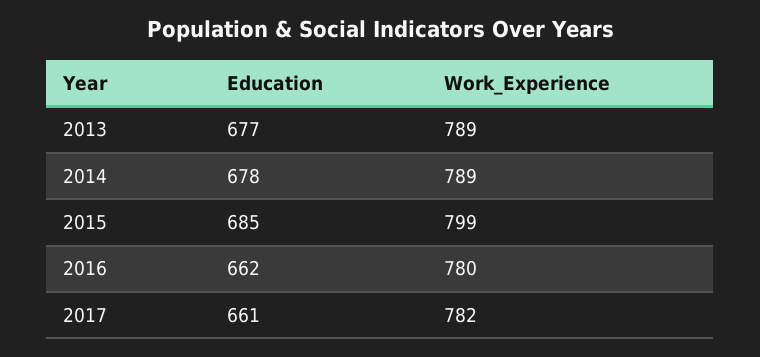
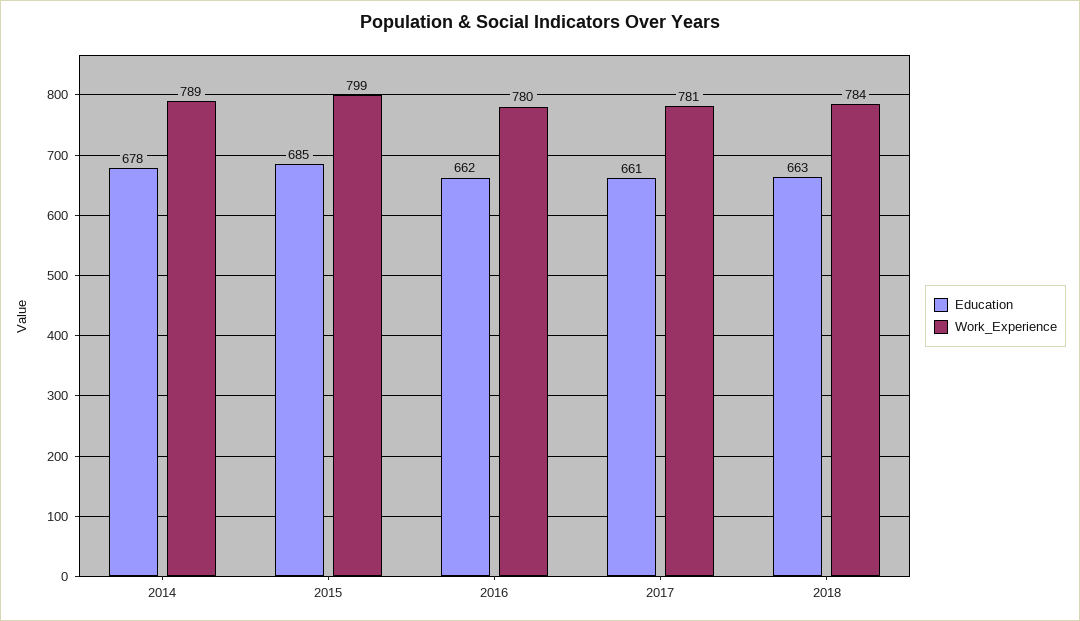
Education, 2013: 677 -> none
Work_Experience, 2013: 789 -> none
Work_Experience, 2017: 782 -> 781
Education, 2018: none -> 663
Work_Experience, 2018: none -> 784

